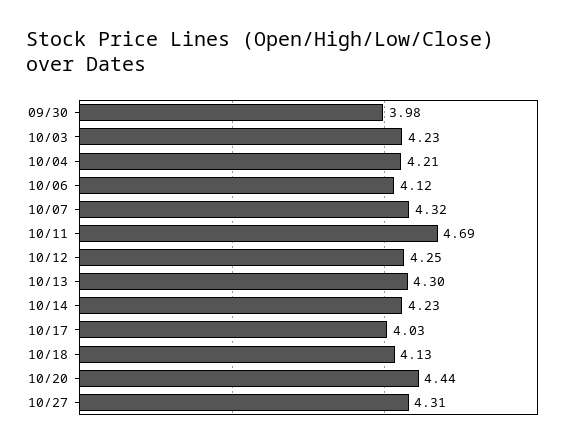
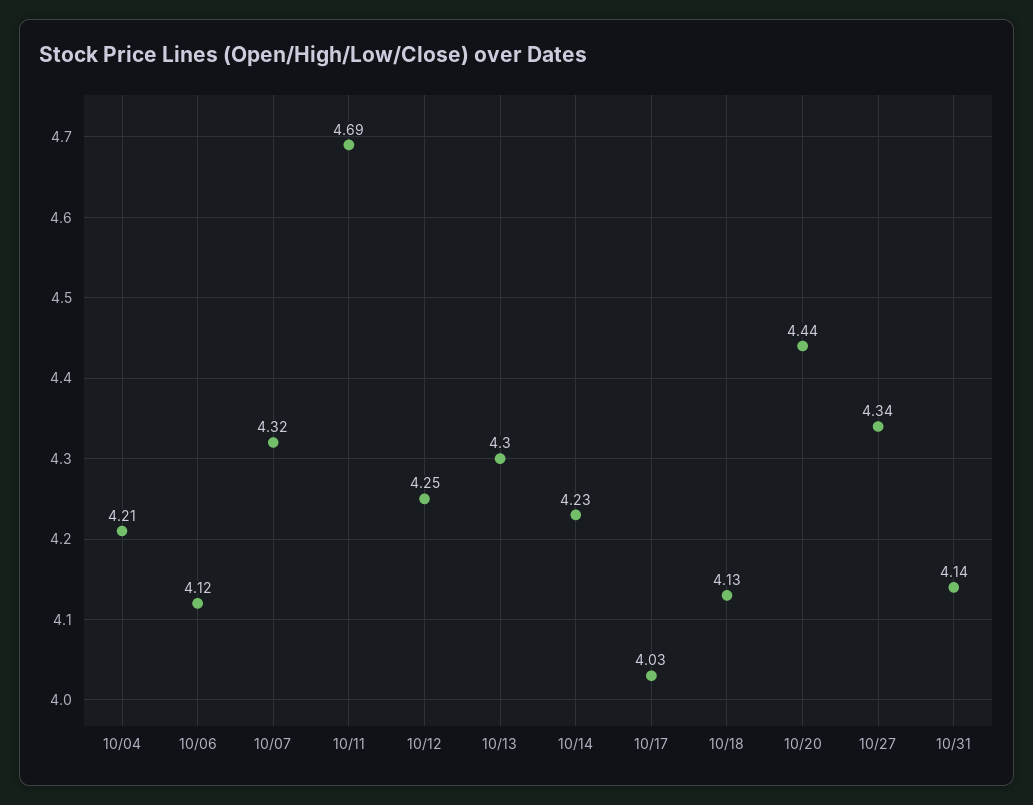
09/30: 3.98 -> none
10/03: 4.23 -> none
10/27: 4.31 -> 4.34
10/31: none -> 4.14

